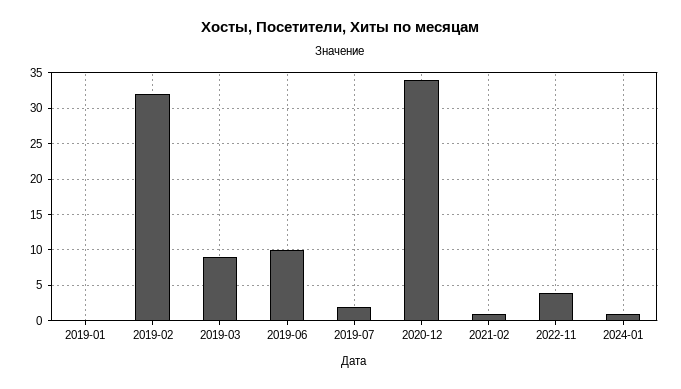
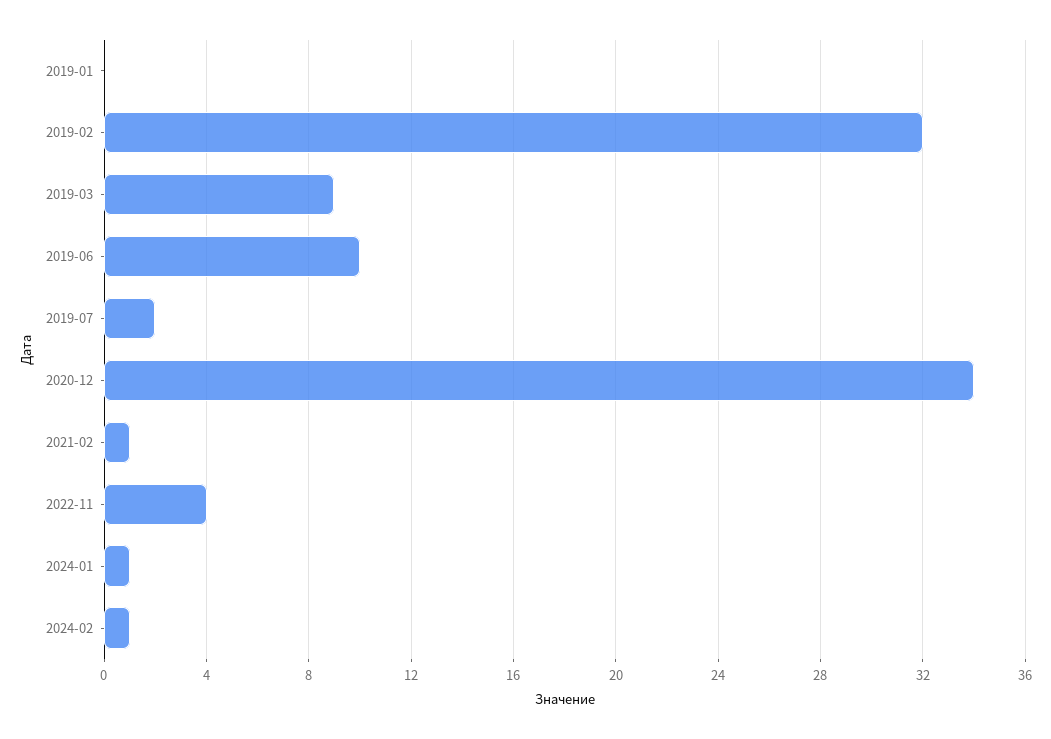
2024-02: none -> 1

